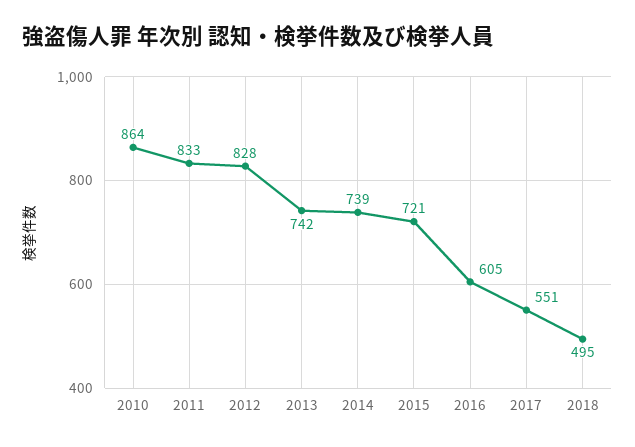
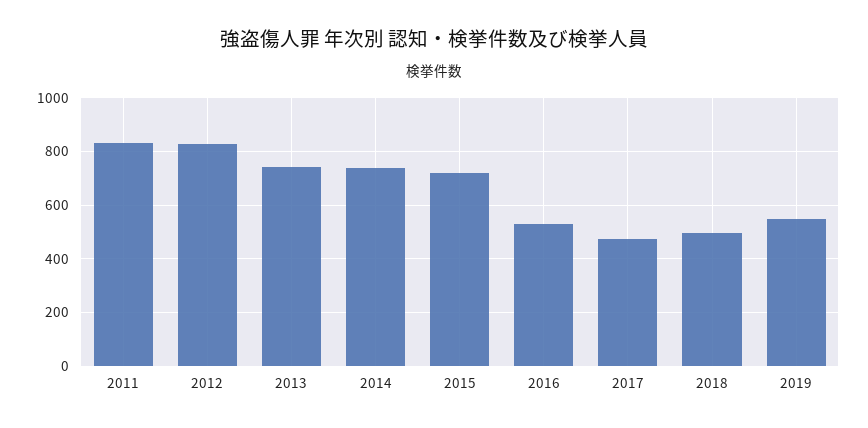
2010: 864 -> none
2016: 605 -> 525
2017: 551 -> 475
2019: none -> 550

